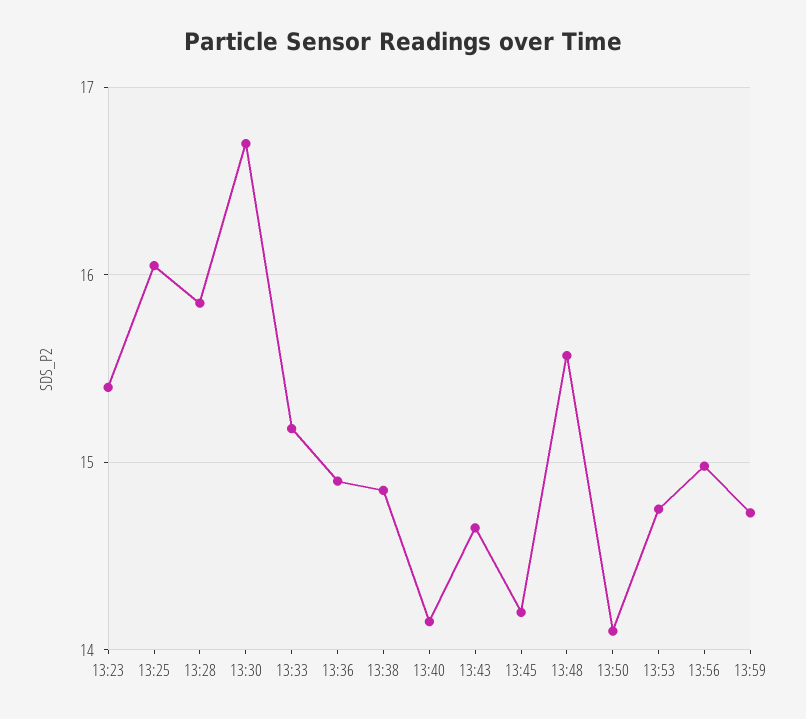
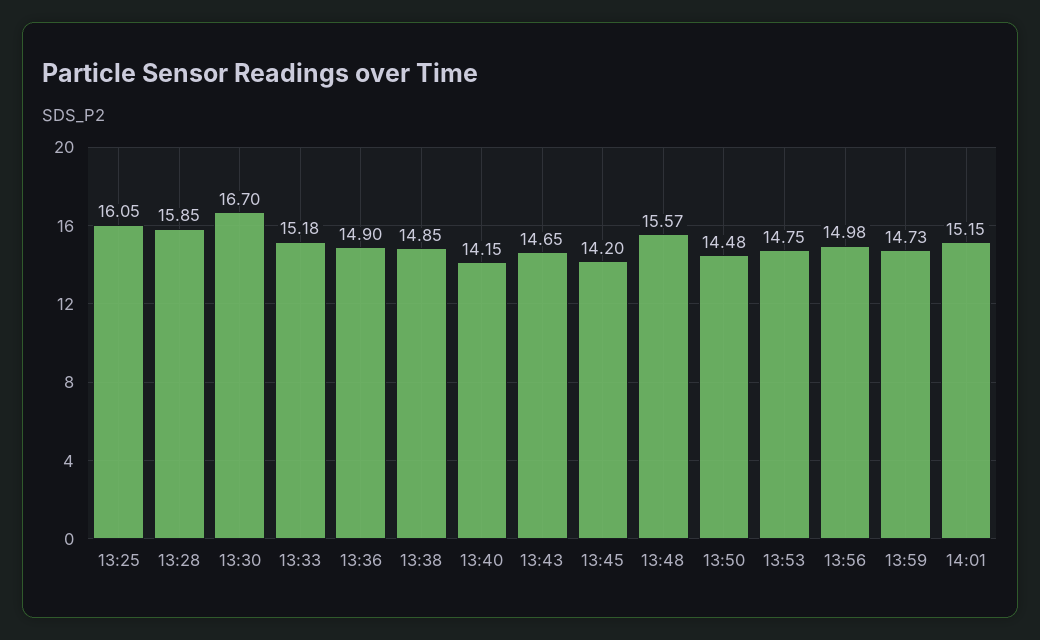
13:23: 15.4 -> none
13:50: 14.1 -> 14.48
14:01: none -> 15.15

